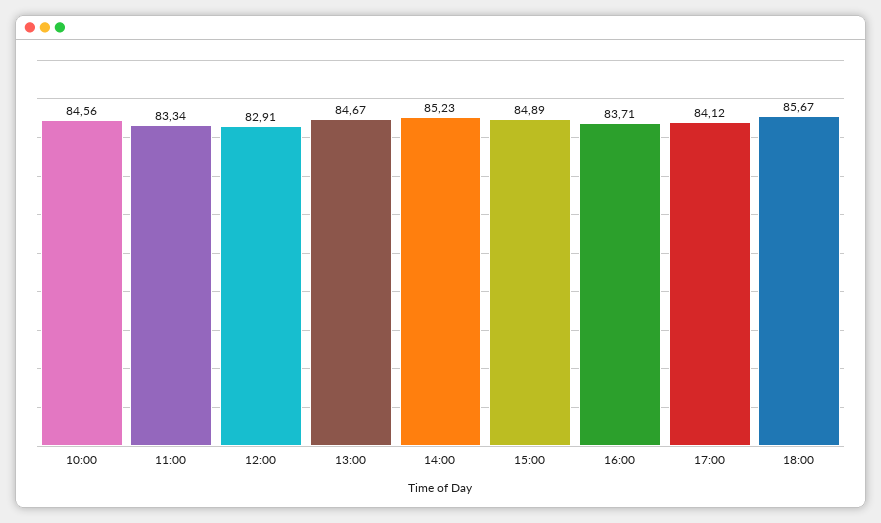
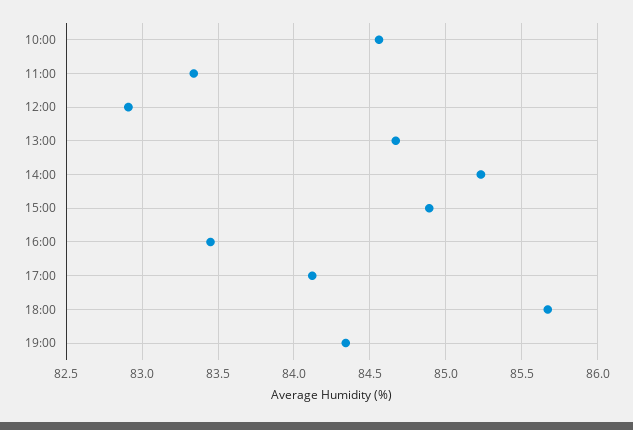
16:00: 83.71 -> 83.45
19:00: none -> 84.35

